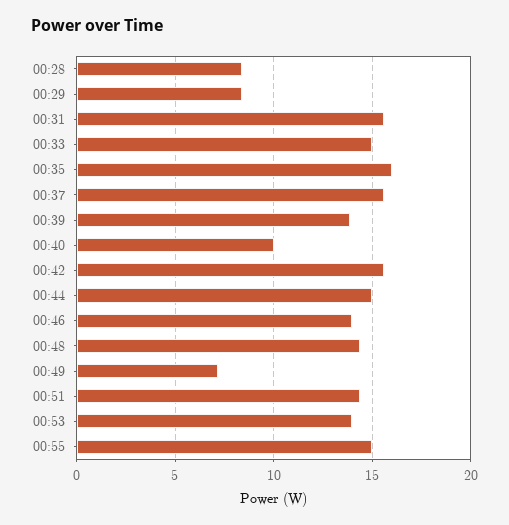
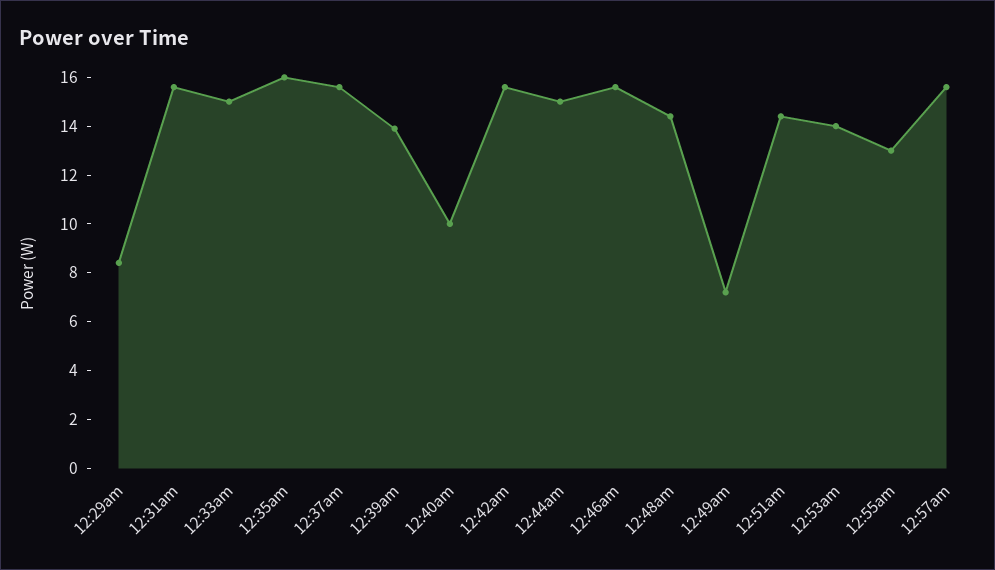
00:28: 8.5 -> none
00:46: 14 -> 15.5
00:55: 15 -> 13
12:57am: none -> 15.5

